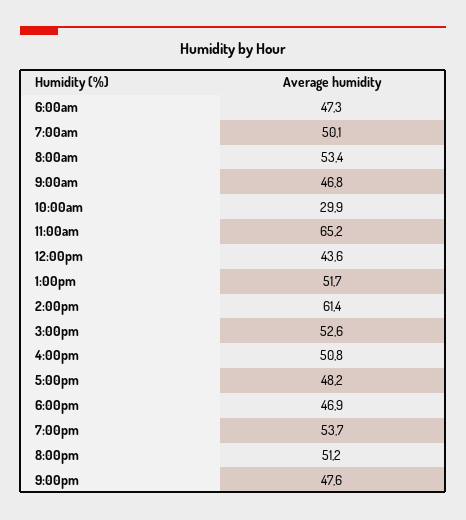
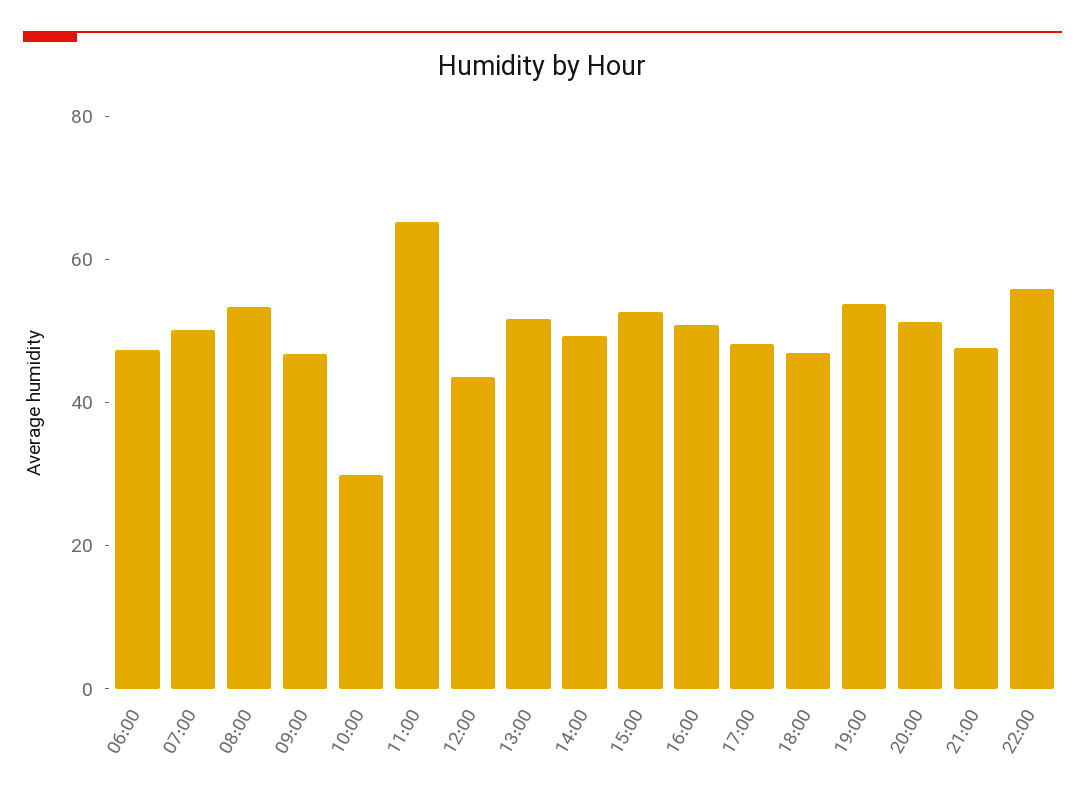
2:00pm: 61.4 -> 50
22:00: none -> 55

